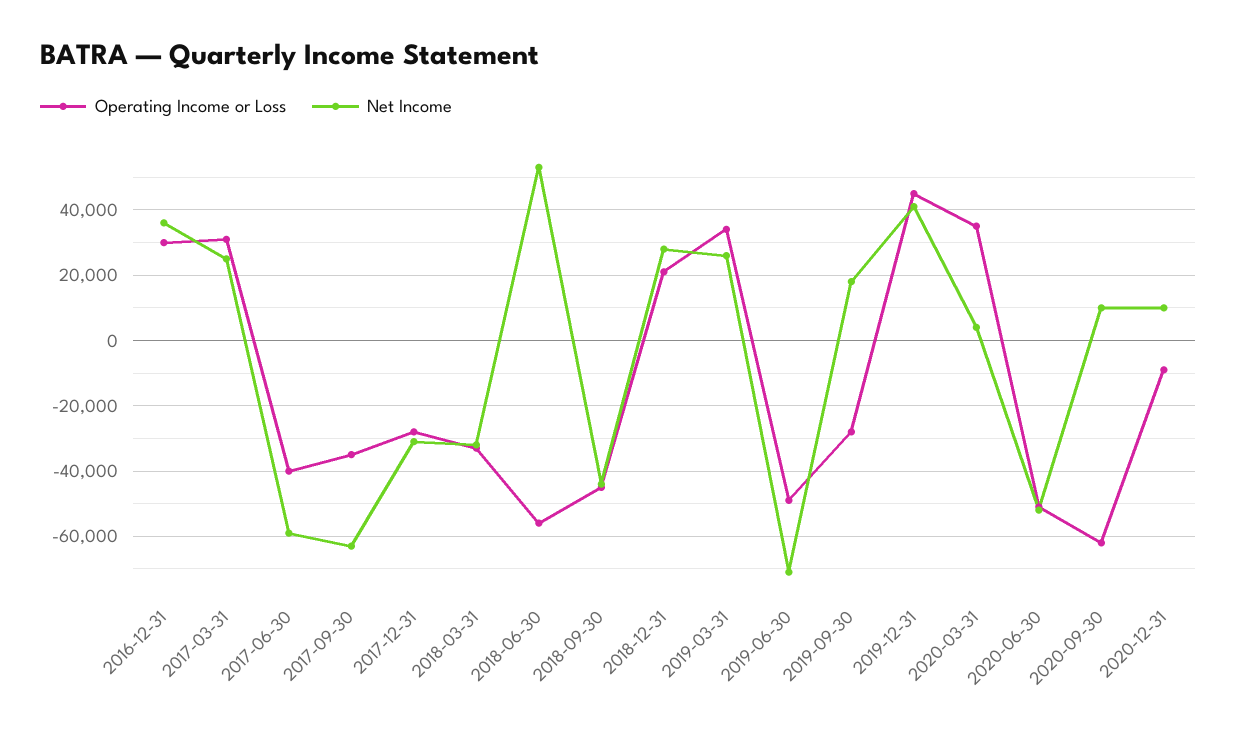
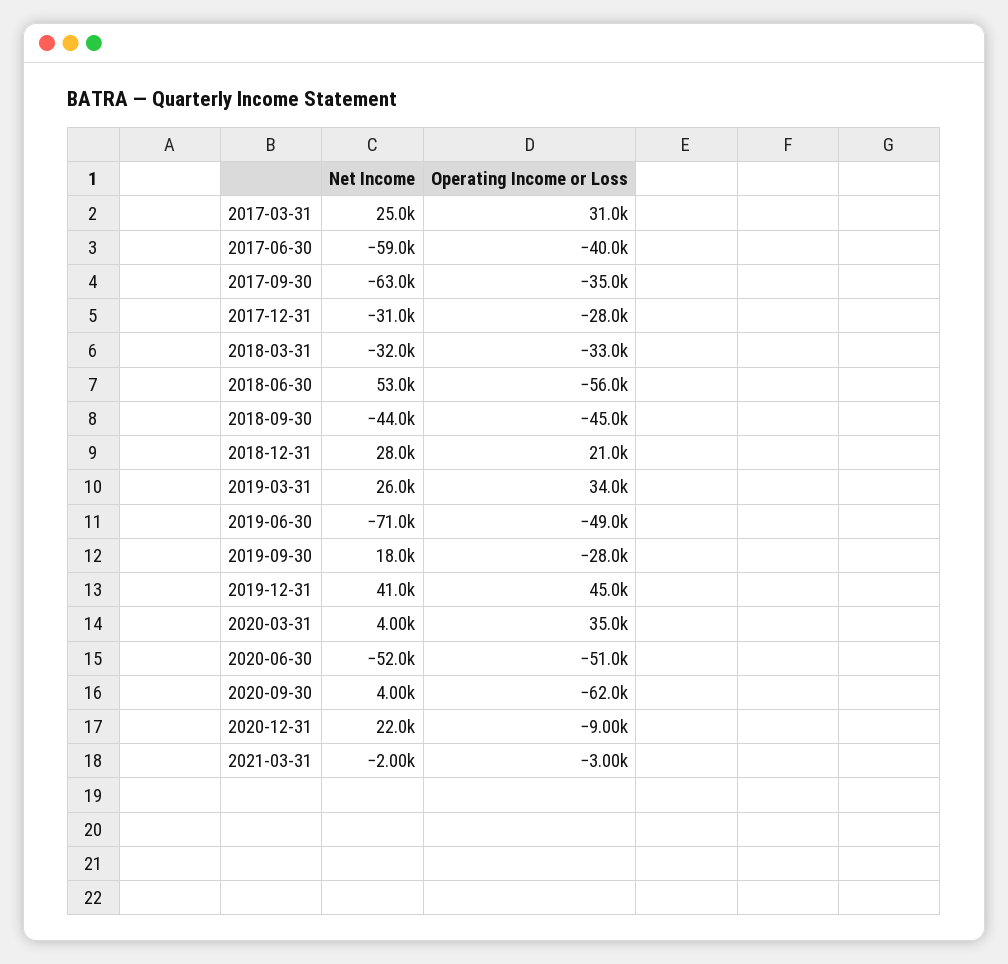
Operating Income or Loss, 2016-12-31: 30000 -> none
Net Income, 2016-12-31: 36000 -> none
Net Income, 2020-09-30: 10000 -> 4000
Net Income, 2020-12-31: 10000 -> 22000
Net Income, 2021-03-31: none -> -2000
Operating Income or Loss, 2021-03-31: none -> -3000

